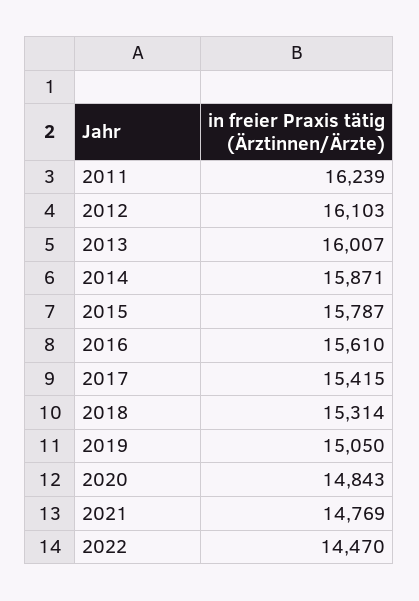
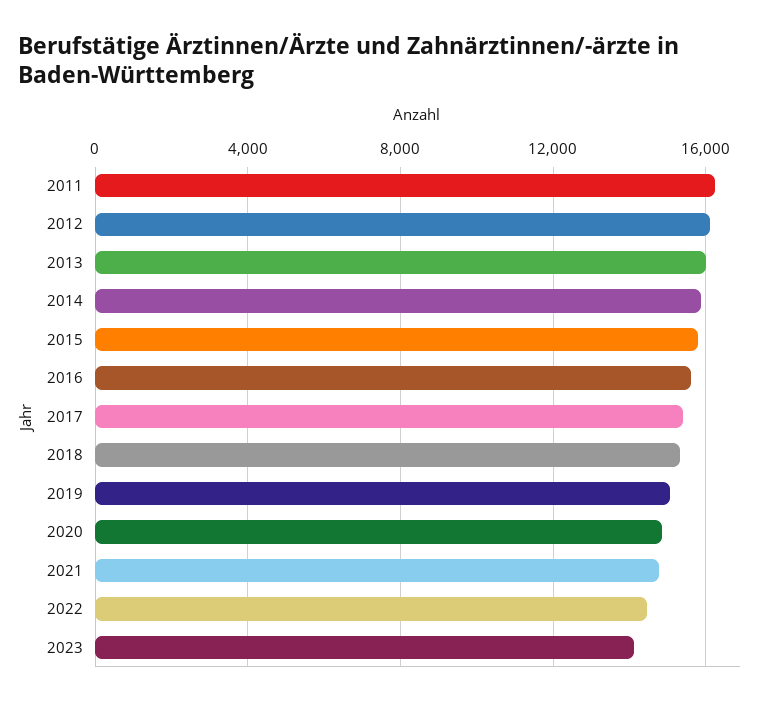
2023: none -> 14000

